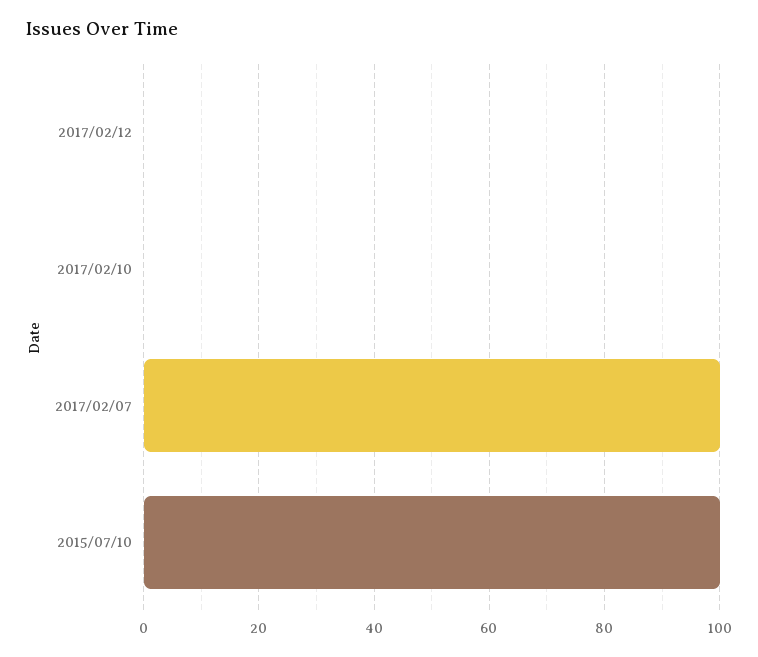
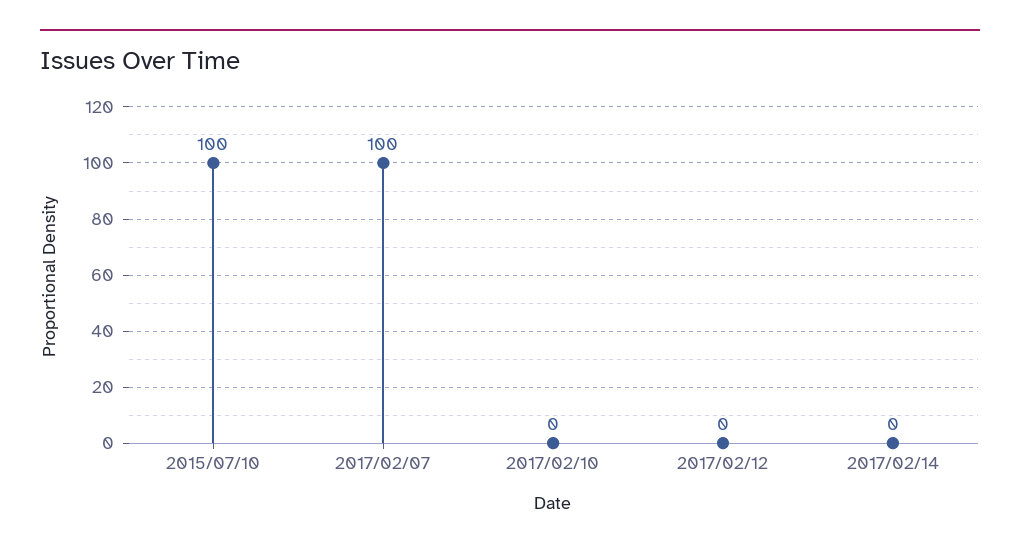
2017/02/14: none -> 0

